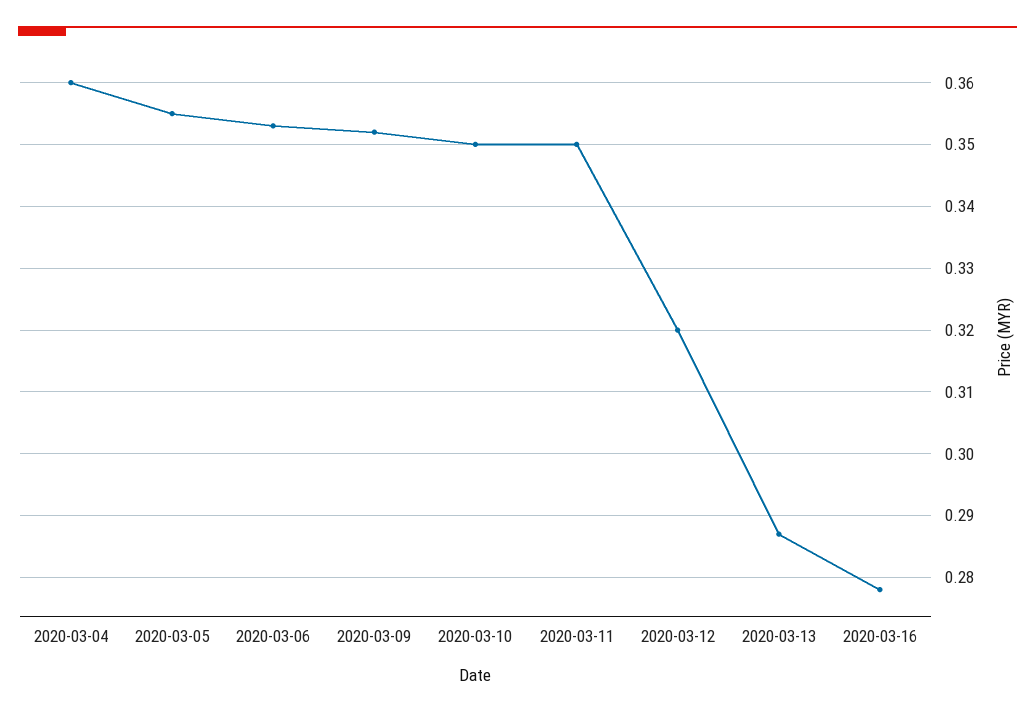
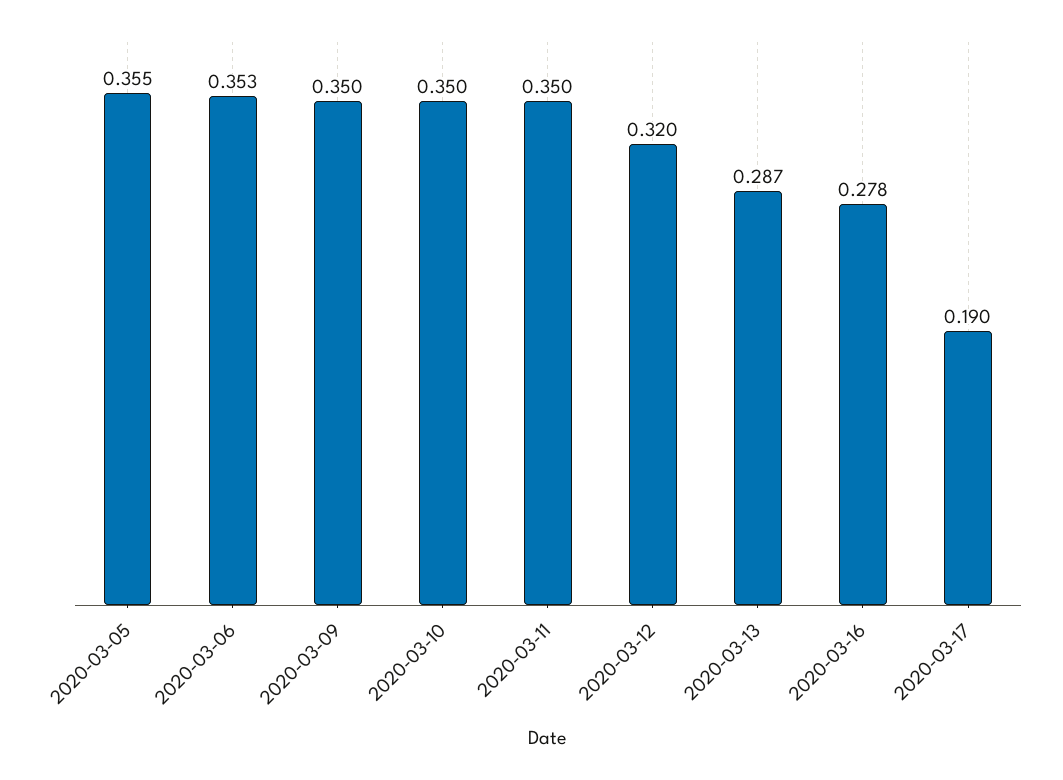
2020-03-04: 0.36 -> none
2020-03-09: 0.352 -> 0.35
2020-03-17: none -> 0.19

